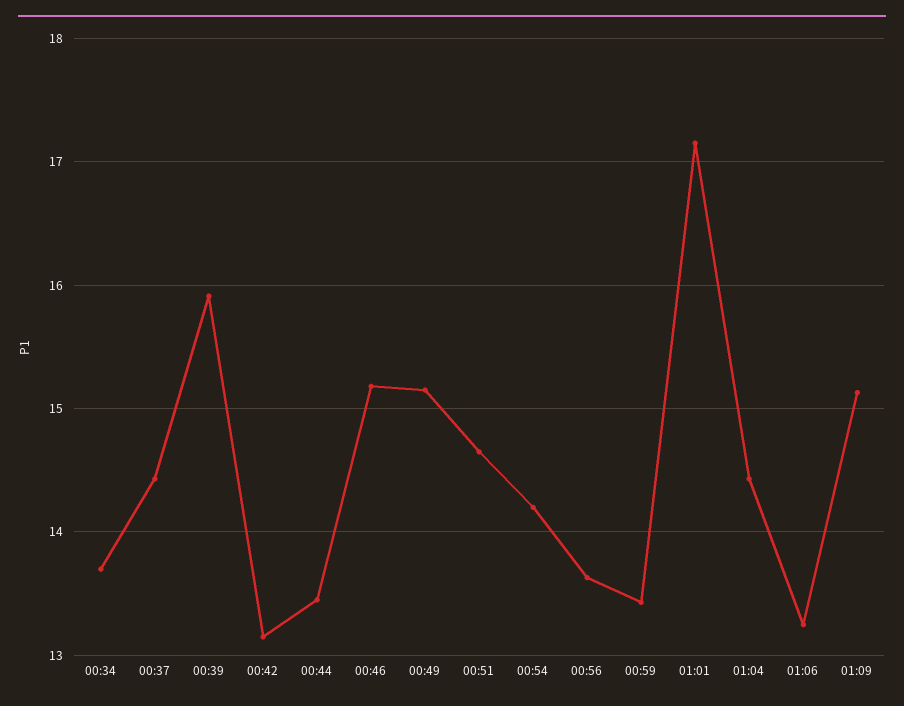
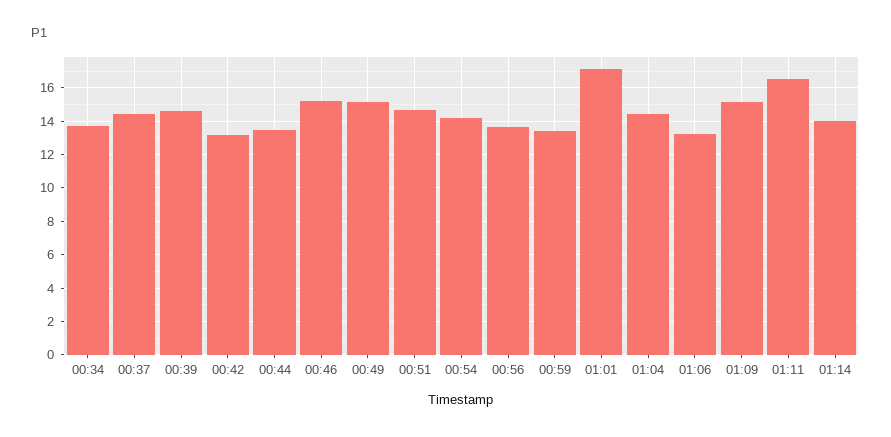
00:39: 15.9 -> 14.5
01:11: none -> 16.5
01:14: none -> 14

